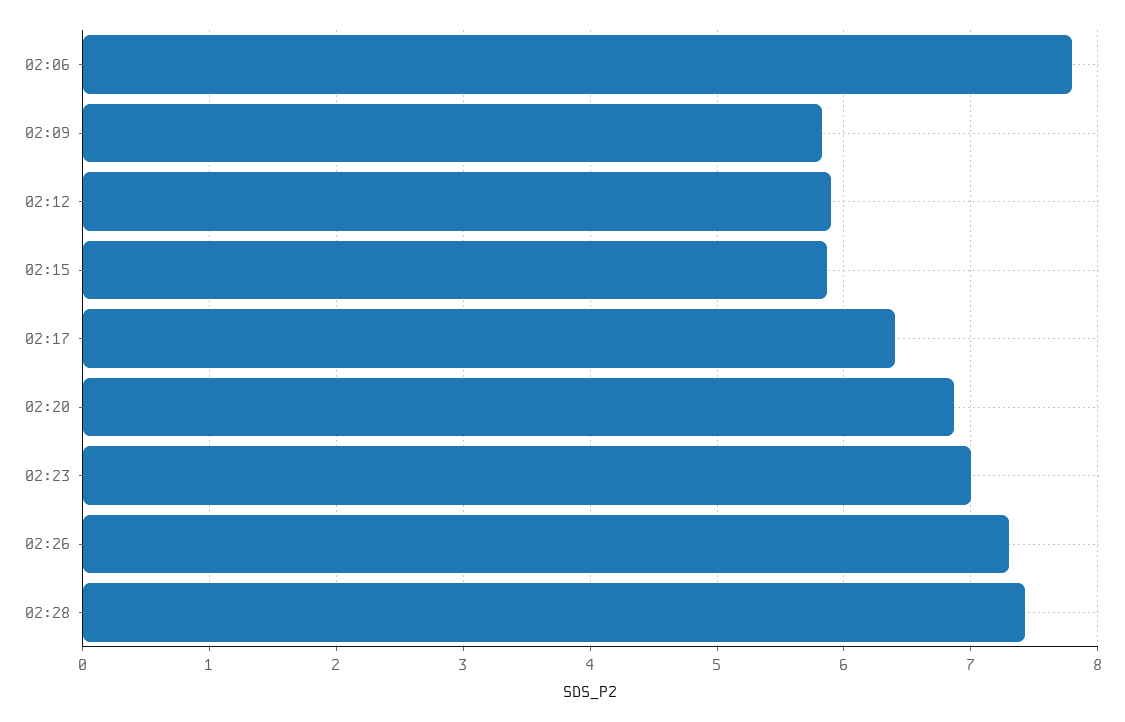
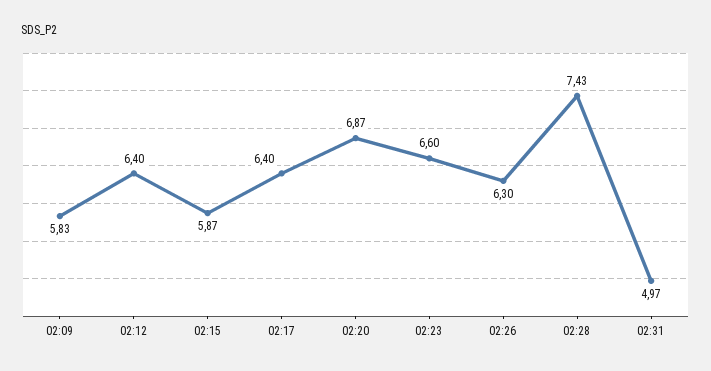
02:06: 7.8 -> none
02:12: 5.9 -> 6.4
02:23: 7 -> 6.6
02:26: 7.3 -> 6.3
02:31: none -> 4.97

